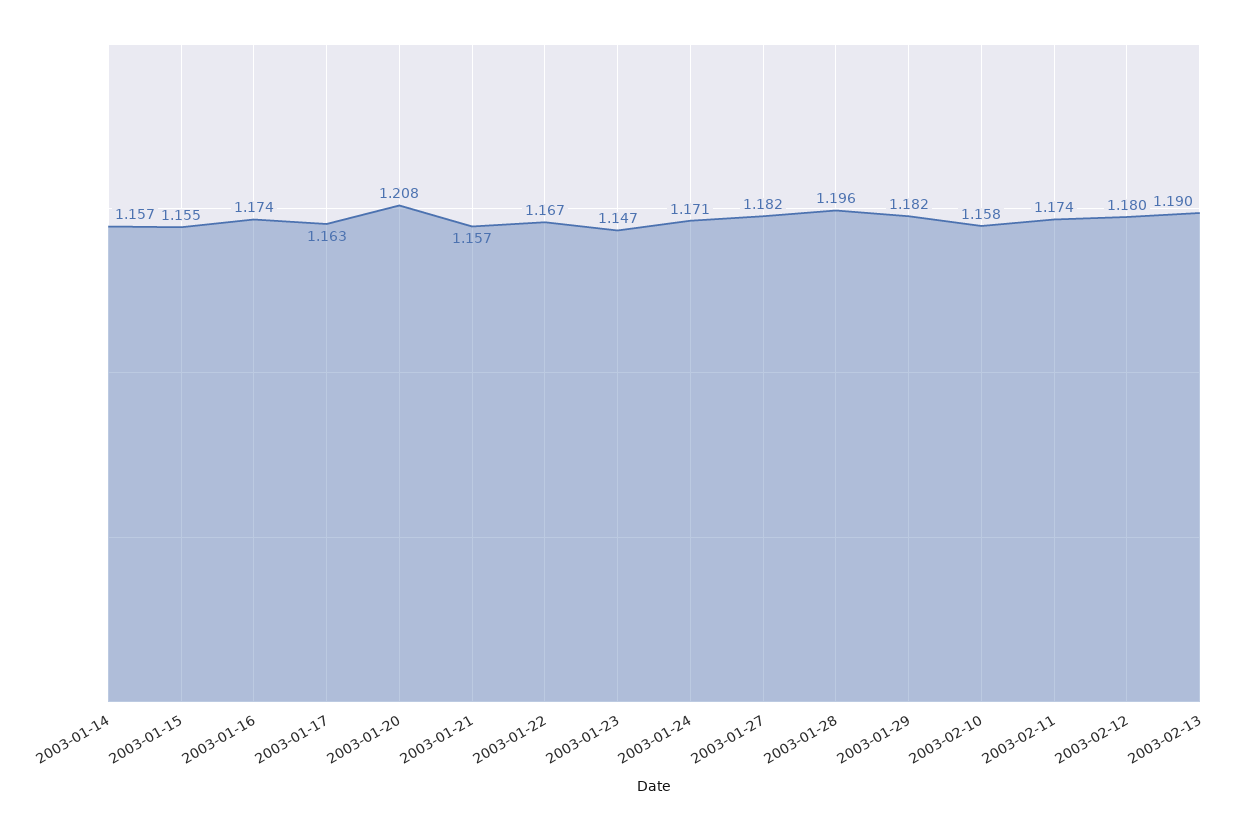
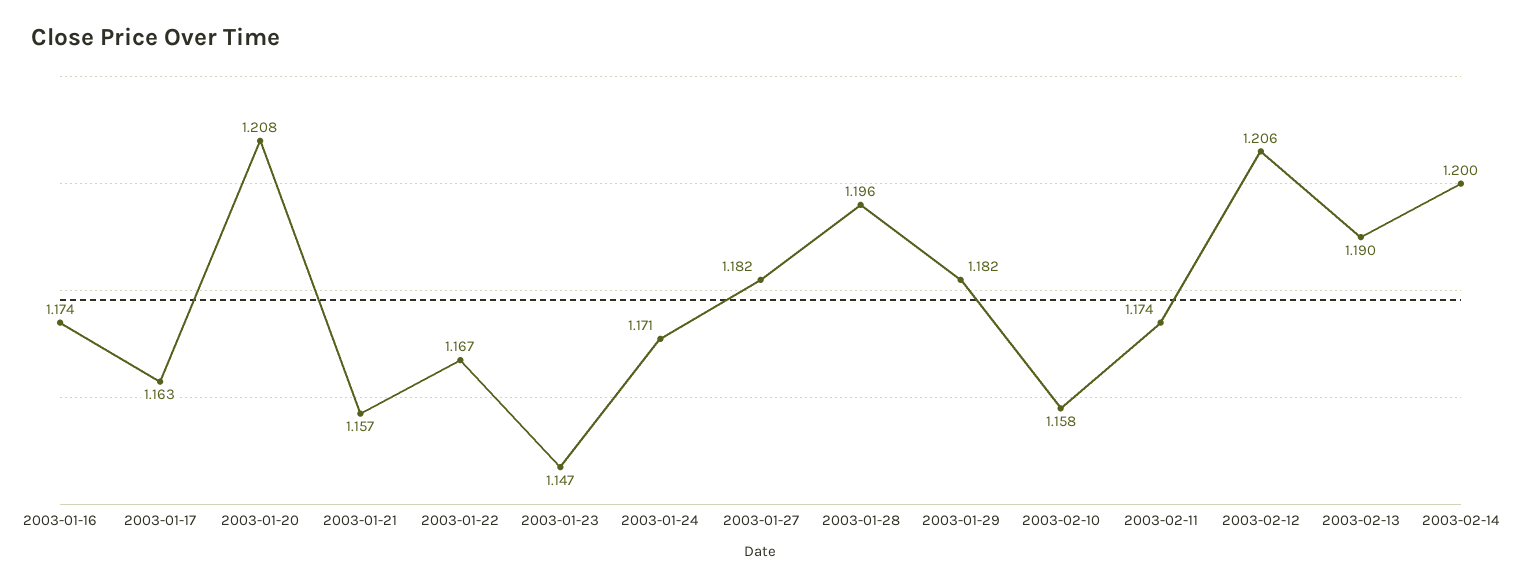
2003-01-14: 1.157 -> none
2003-01-15: 1.155 -> none
2003-02-12: 1.18 -> 1.206
2003-02-14: none -> 1.2

